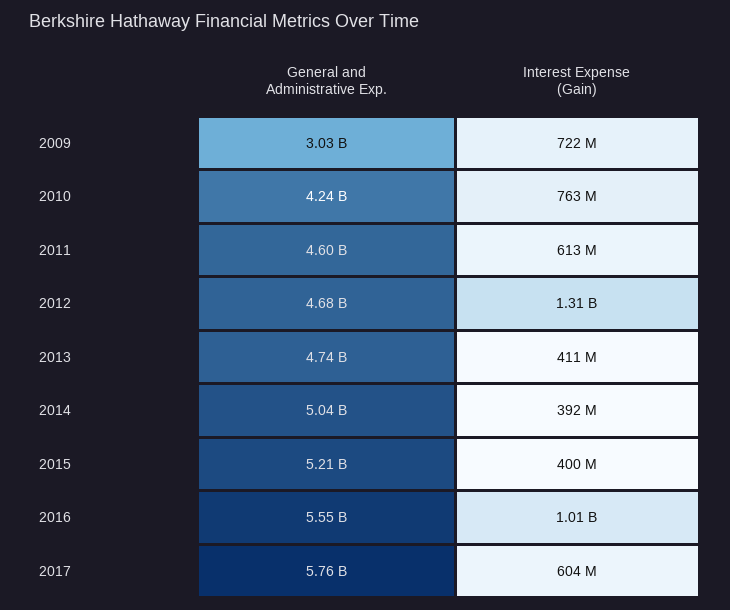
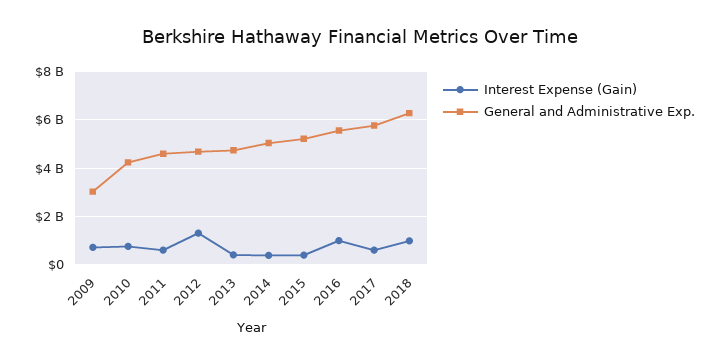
Interest Expense (Gain), 2018: none -> 1000000000
General and Administrative Exp., 2018: none -> 6250000000

